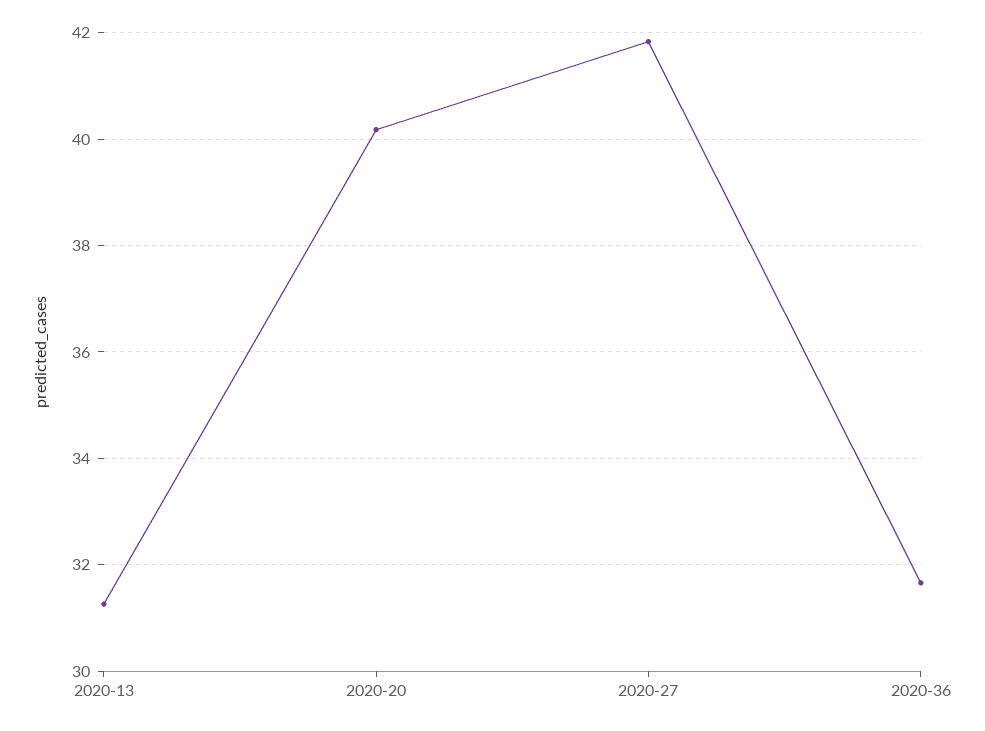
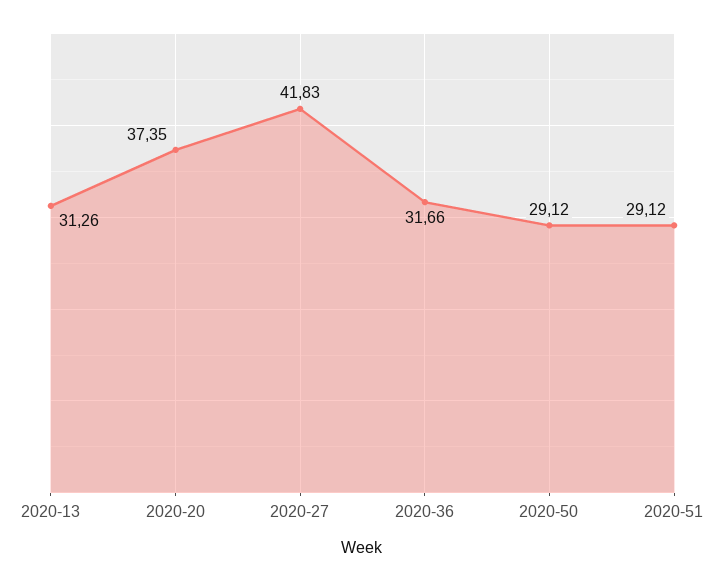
2020-20: 40.2 -> 37.35
2020-50: none -> 29.12
2020-51: none -> 29.12

